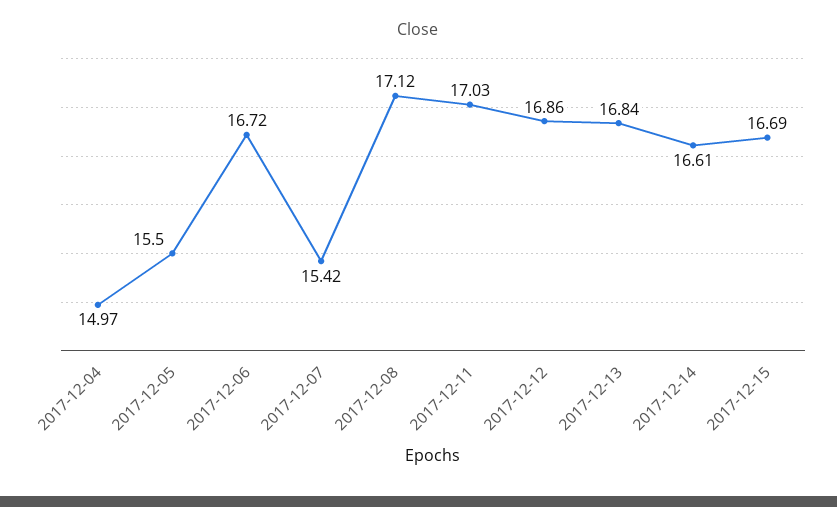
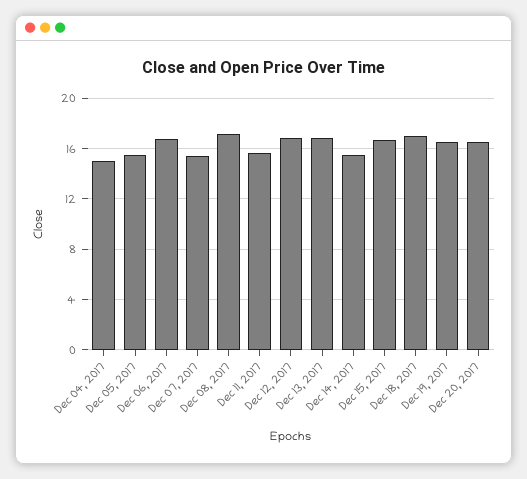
2017-12-11: 17.03 -> 15.5
2017-12-14: 16.61 -> 15.5
Dec 18, 2017: none -> 17
Dec 19, 2017: none -> 16.5
Dec 20, 2017: none -> 16.5

